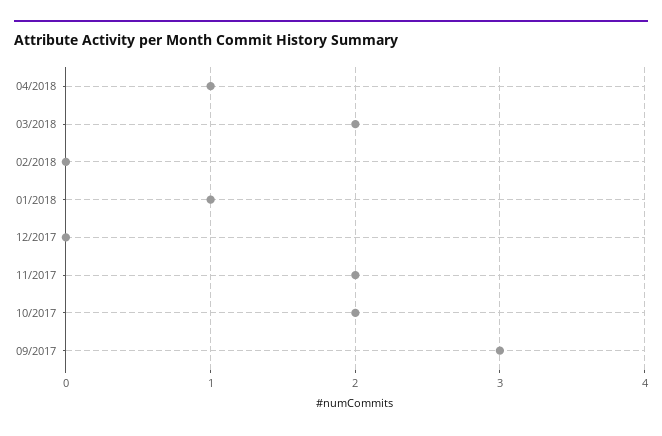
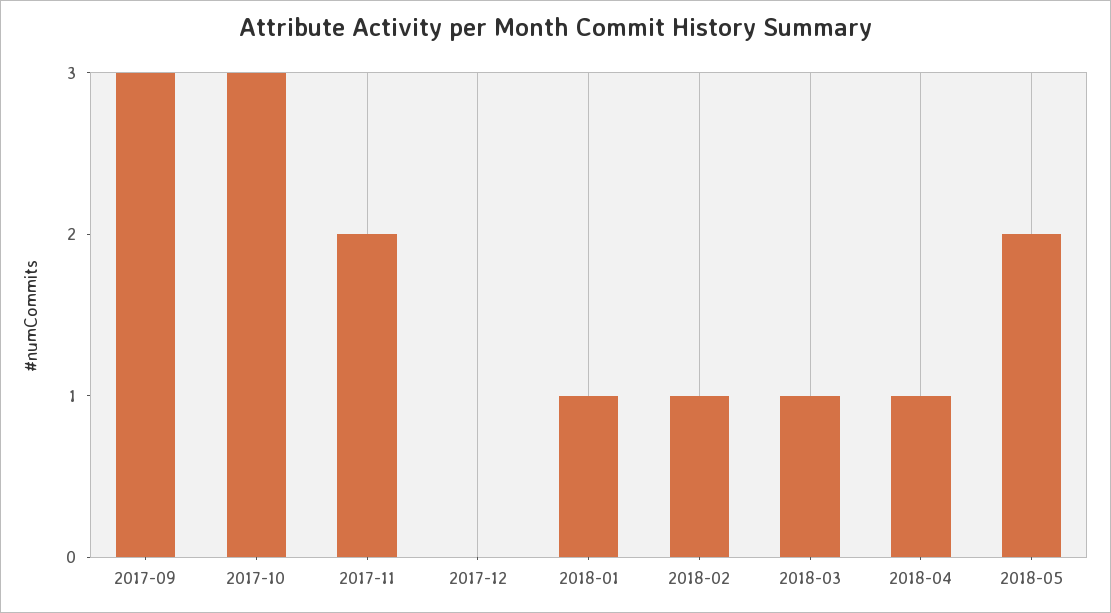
03/2018: 2 -> 1
02/2018: 0 -> 1
10/2017: 2 -> 3
2018-05: none -> 2

